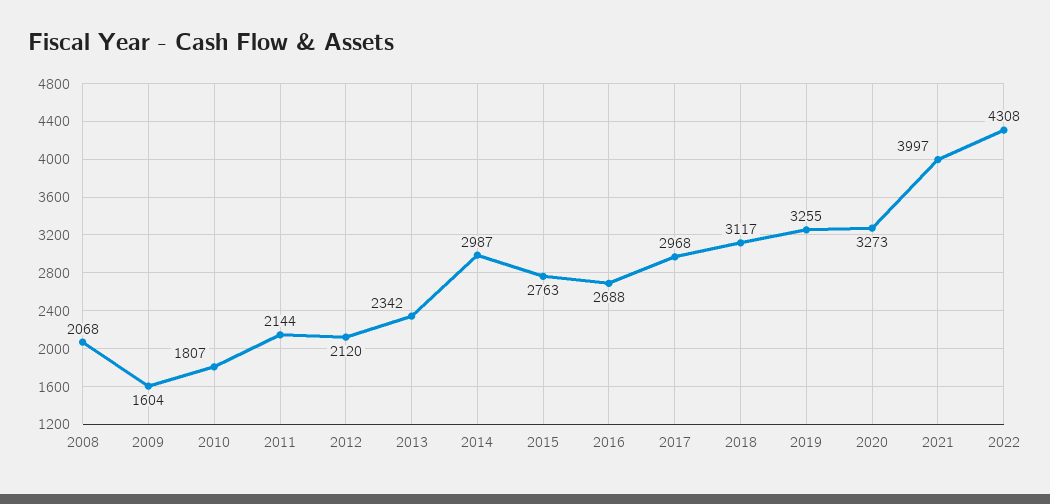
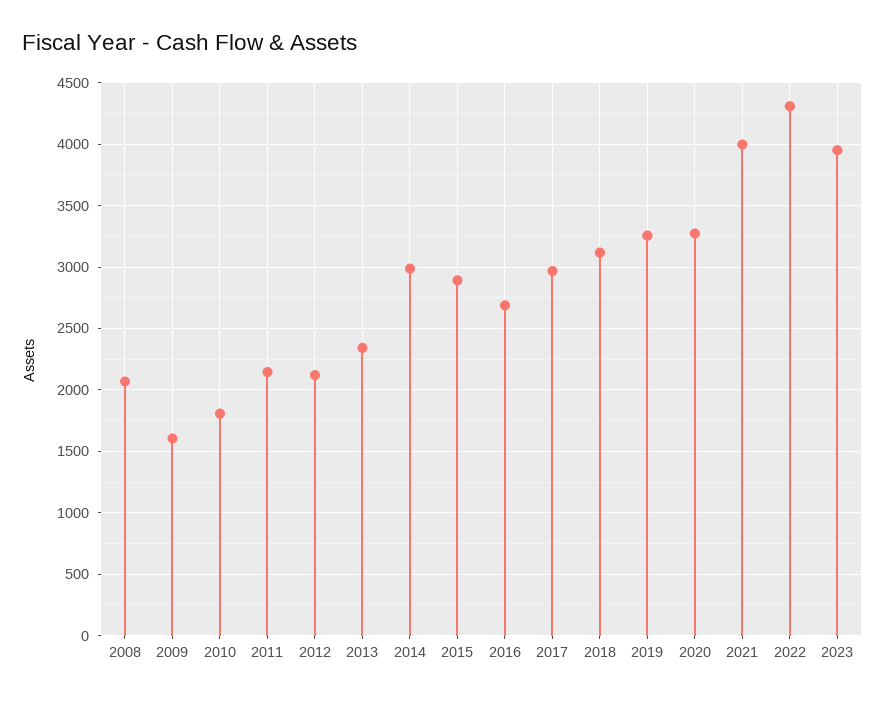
2015: 2763 -> 2900
2023: none -> 3950

